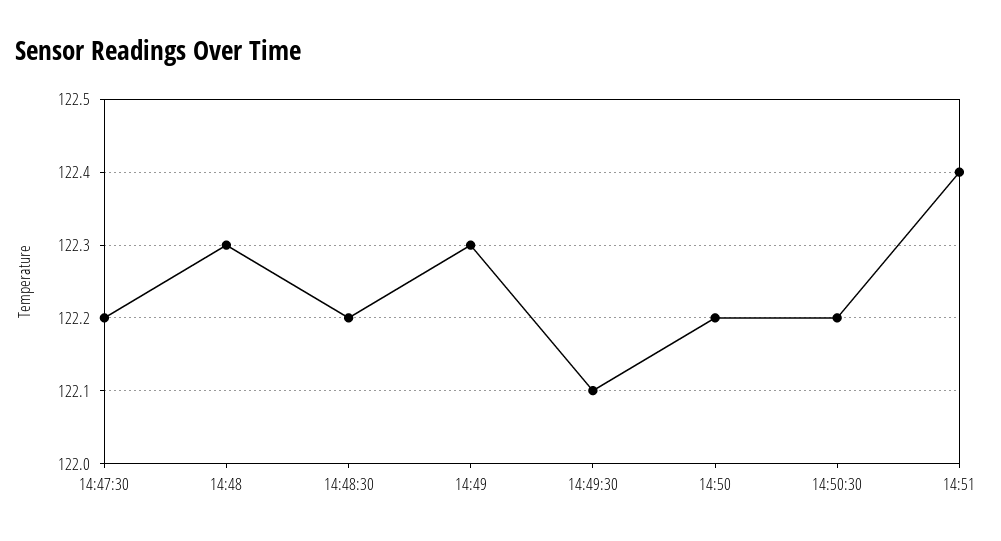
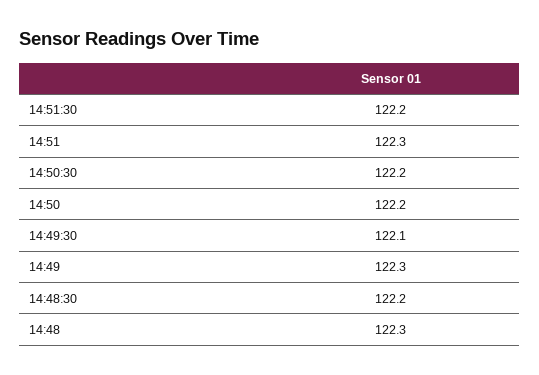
14:47:30: 122.2 -> none
14:51: 122.4 -> 122.3
14:51:30: none -> 122.2

